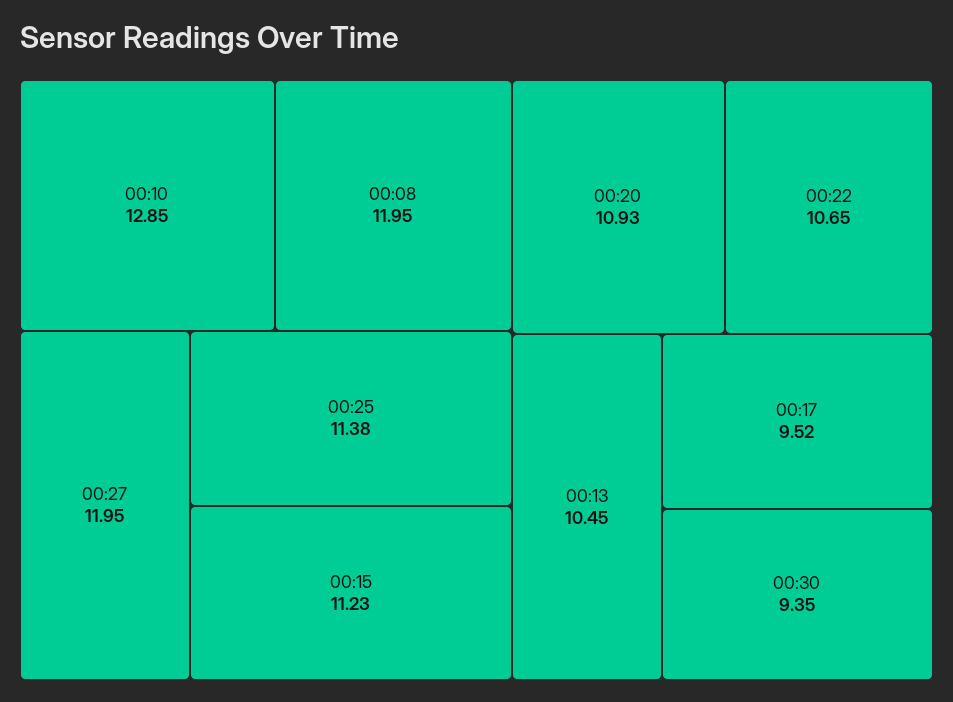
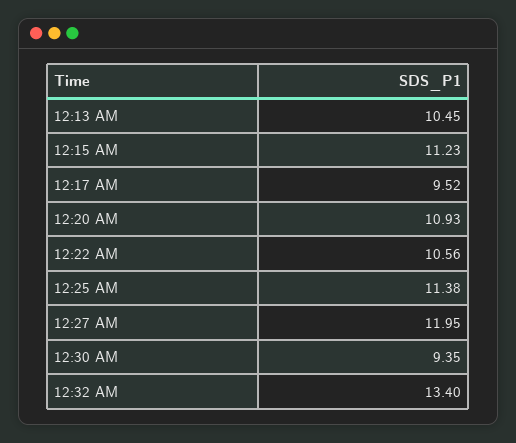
00:10: 12.85 -> none
00:08: 11.95 -> none
00:22: 10.65 -> 10.56
12:32 AM: none -> 13.4

